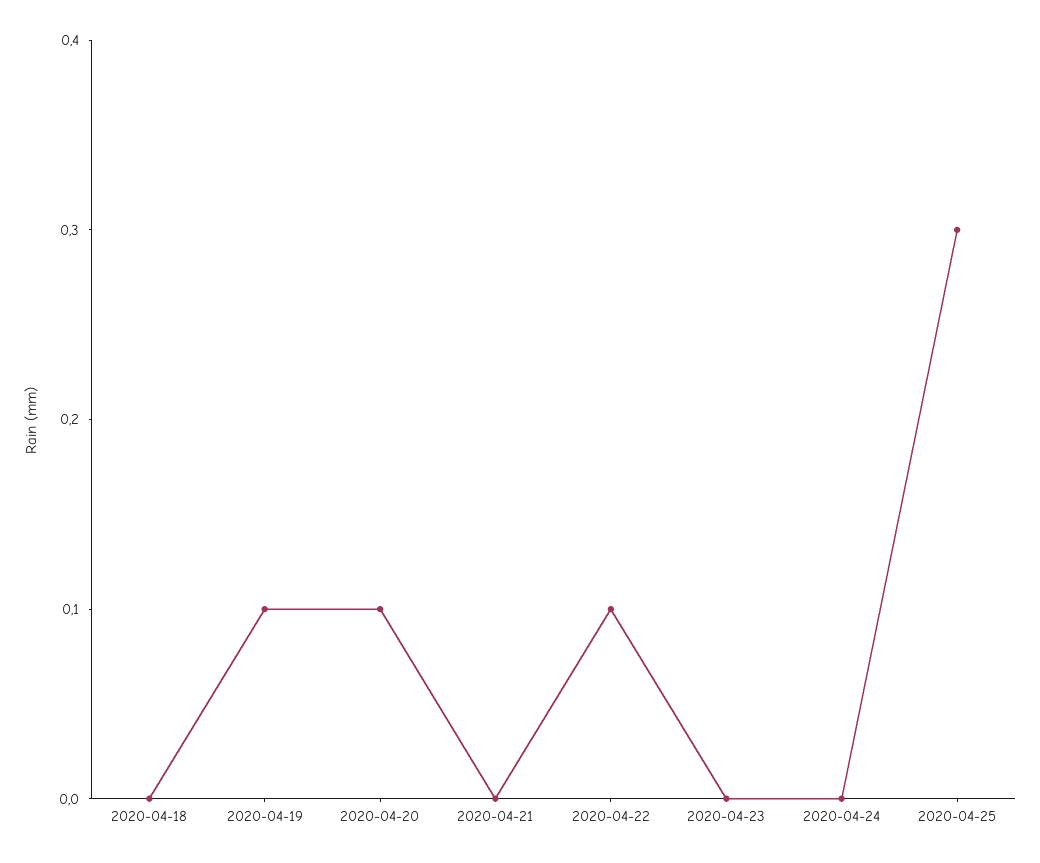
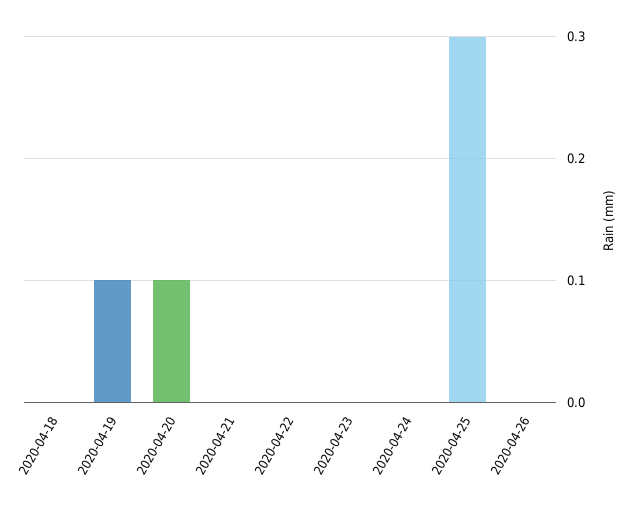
2020-04-22: 0.1 -> 0
2020-04-26: none -> 0

